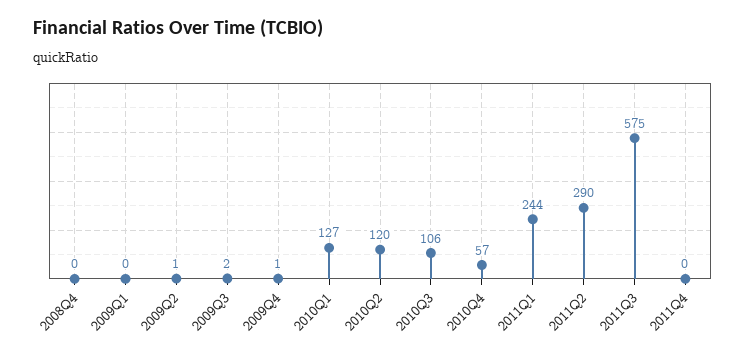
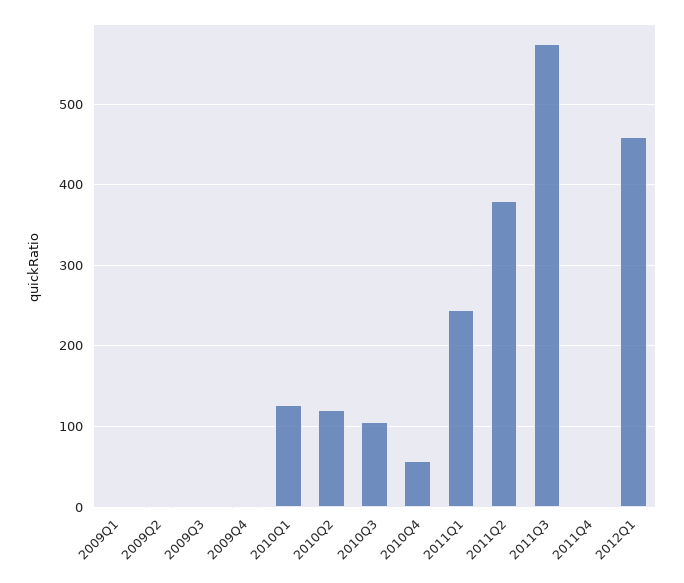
2008Q4: 0 -> none
2011Q2: 290 -> 380
2012Q1: none -> 460

